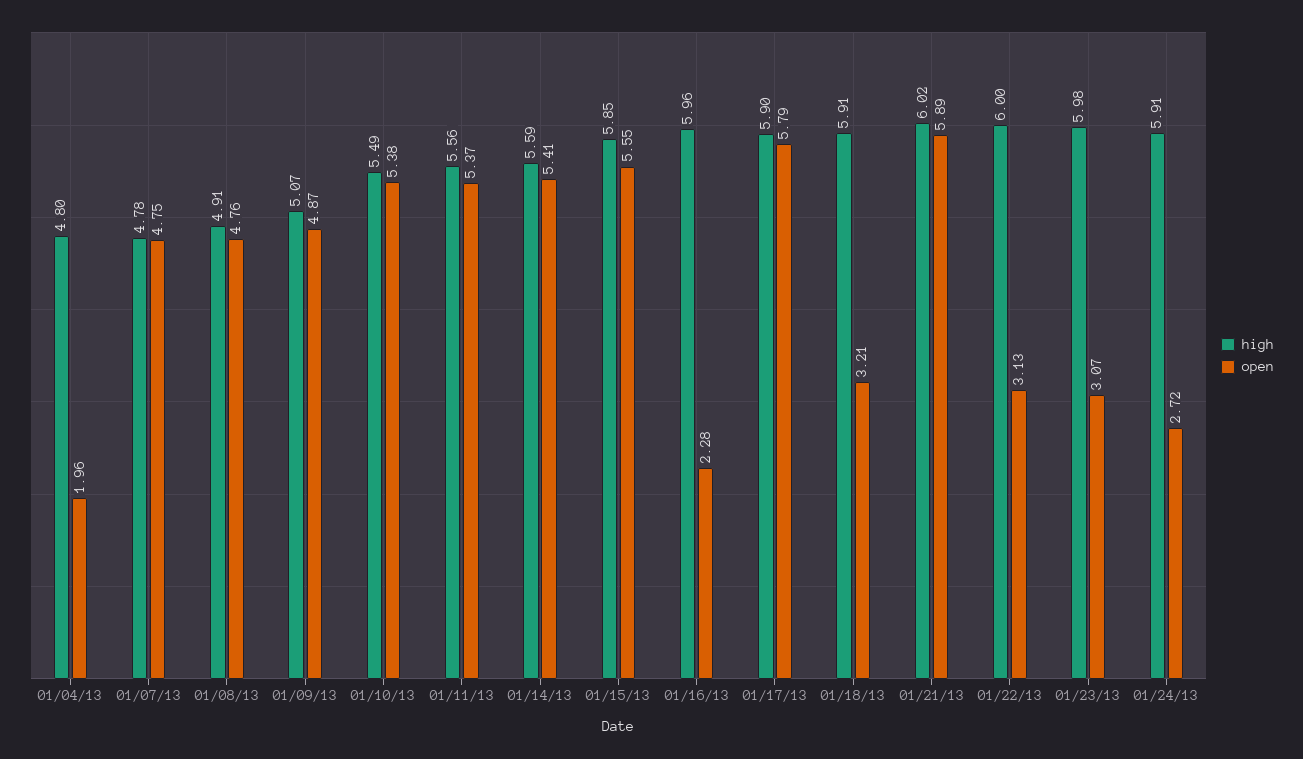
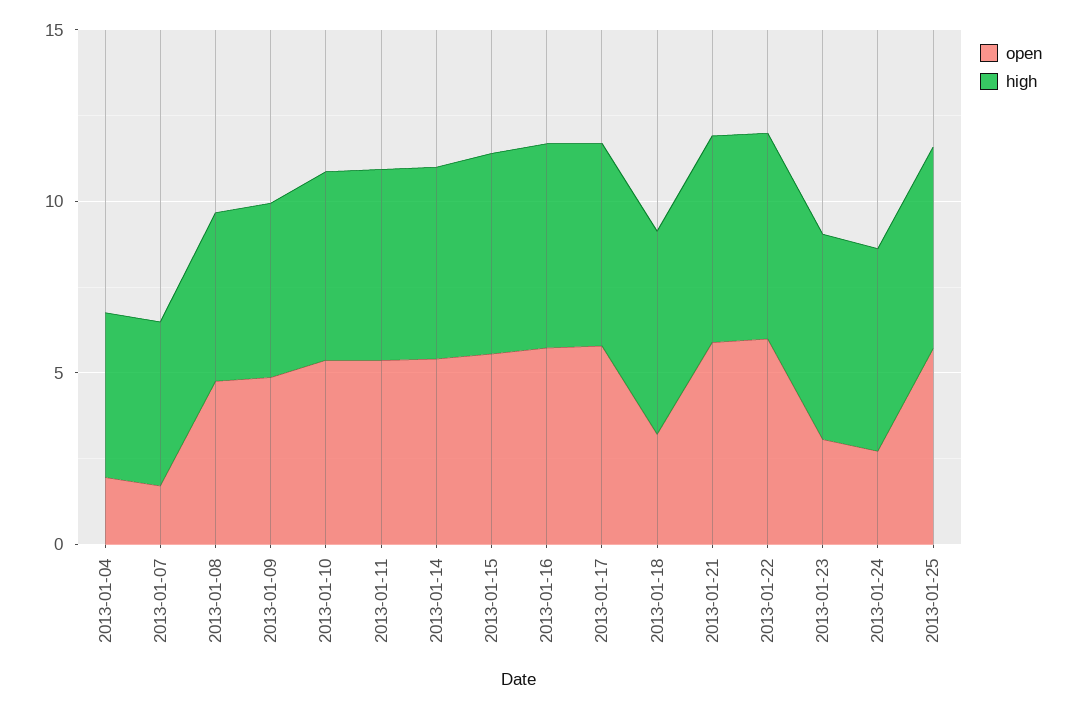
open, 01/07/13: 4.75 -> 2
open, 01/16/13: 2.28 -> 6
open, 01/22/13: 3.13 -> 6
open, 2013-01-25: none -> 6
high, 2013-01-25: none -> 6

